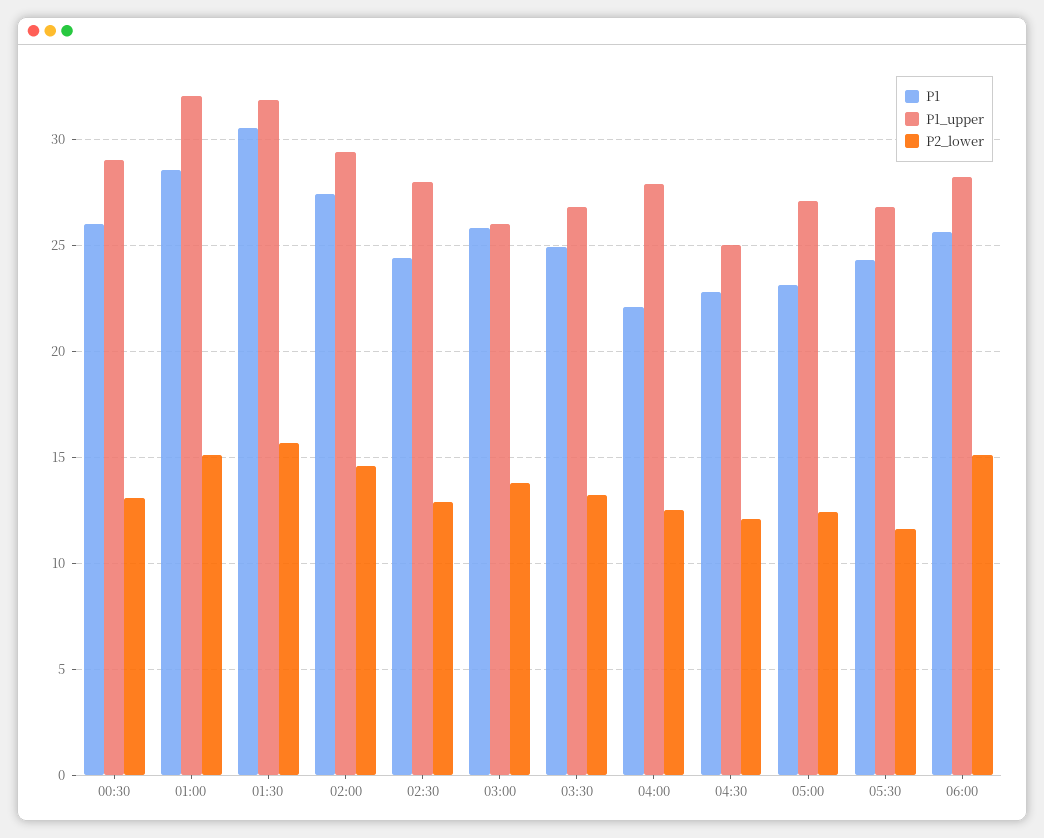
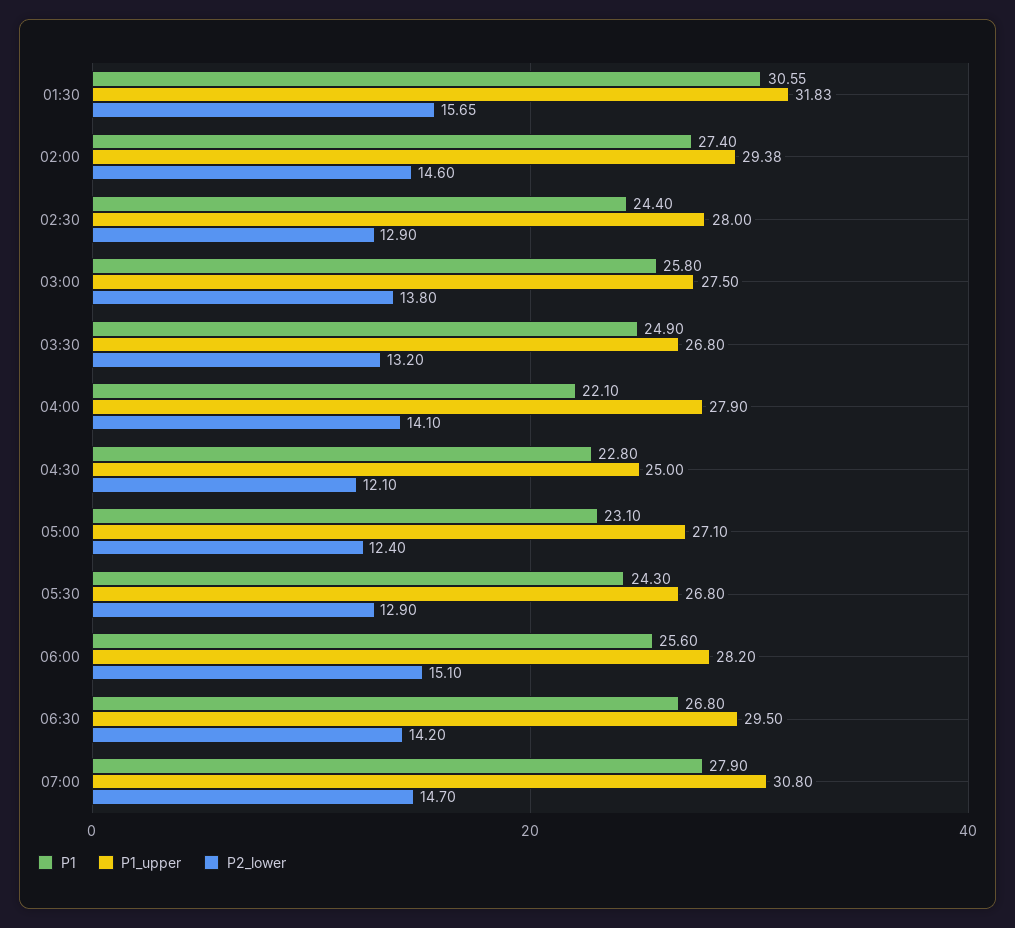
P1, 00:30: 26 -> none
P1_upper, 00:30: 29 -> none
P2_lower, 00:30: 13 -> none
P1, 01:00: 28.5 -> none
P1_upper, 01:00: 32 -> none
P2_lower, 01:00: 15 -> none
P1_upper, 03:00: 26 -> 27.5
P2_lower, 04:00: 12.5 -> 14.1
P2_lower, 05:30: 11.5 -> 12.9
P1, 06:30: none -> 26.8
P1_upper, 06:30: none -> 29.5
P2_lower, 06:30: none -> 14.2
P1, 07:00: none -> 27.9
P1_upper, 07:00: none -> 30.8
P2_lower, 07:00: none -> 14.7

